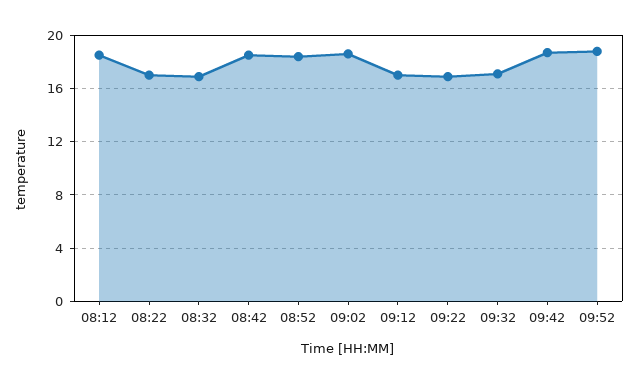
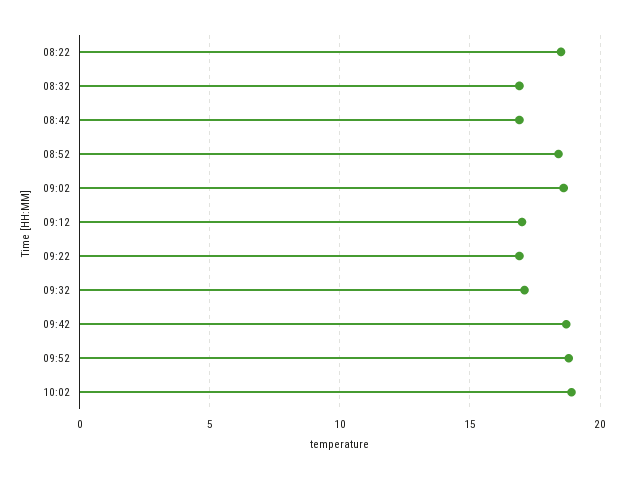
08:12: 18.5 -> none
08:22: 17 -> 18.5
08:42: 18.5 -> 17
10:02: none -> 19

